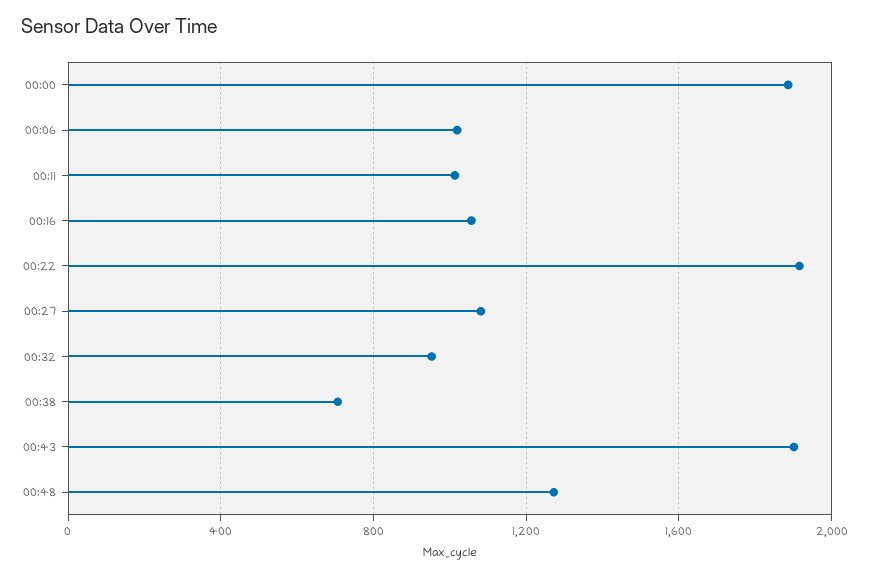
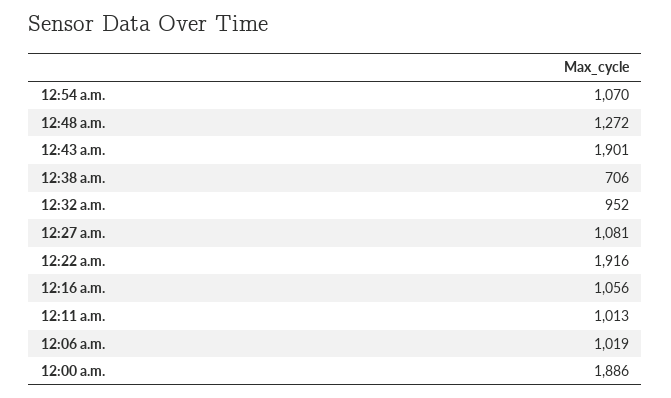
12:54 a.m.: none -> 1070

